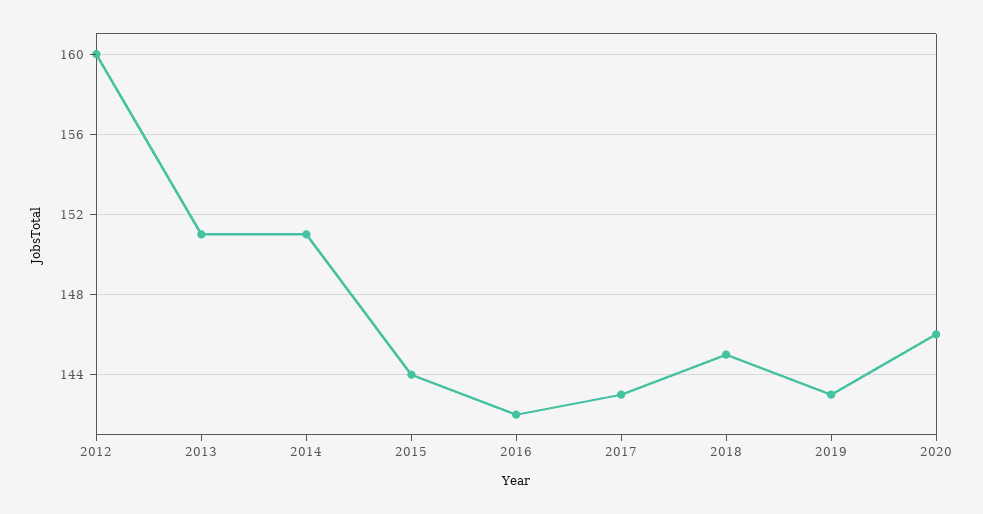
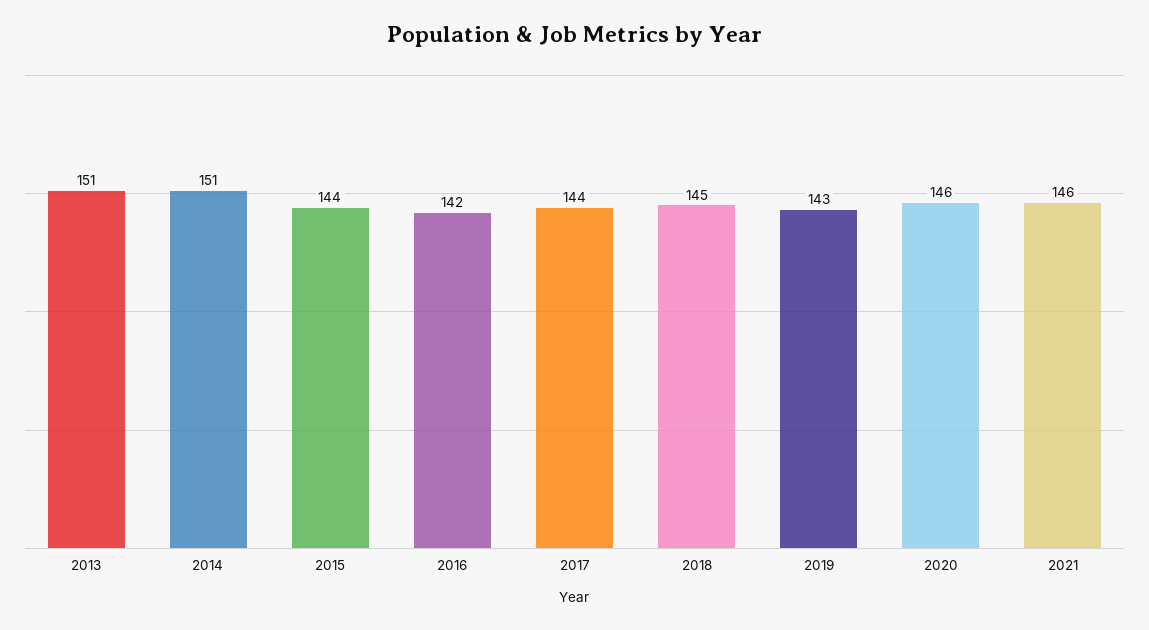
2012: 160 -> none
2017: 143 -> 144
2021: none -> 146

